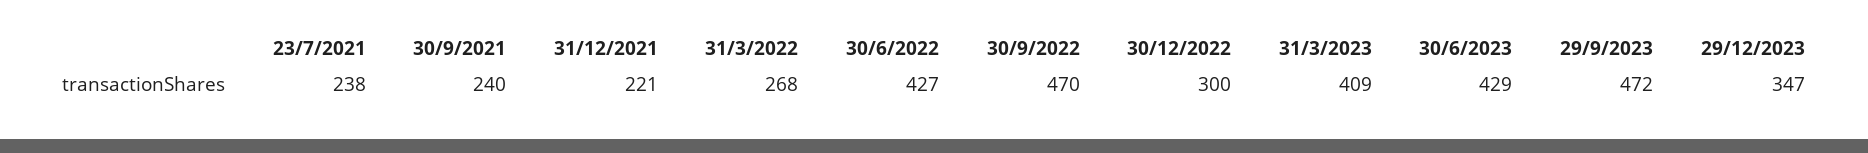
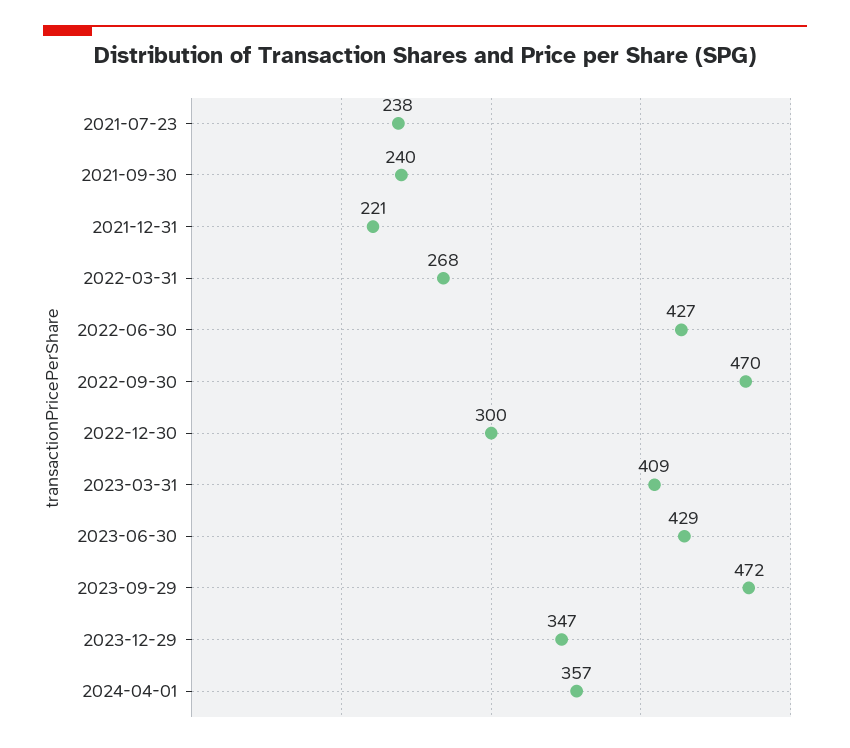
2024-04-01: none -> 357

